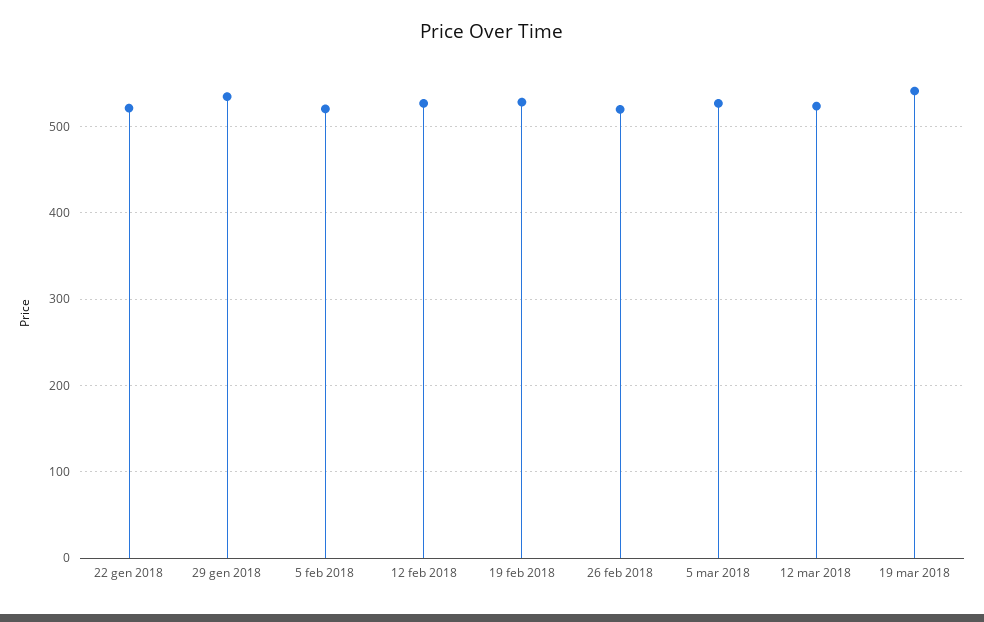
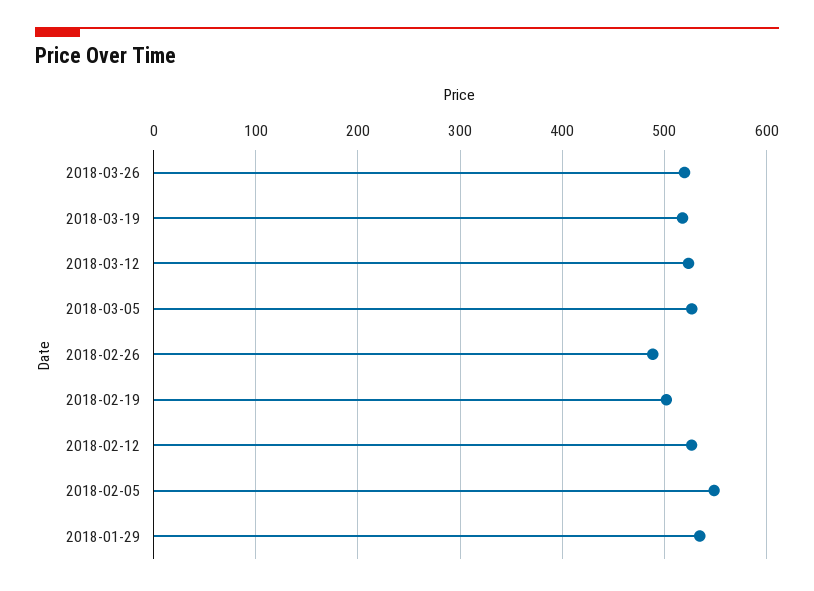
22 gen 2018: 520 -> none
5 feb 2018: 520 -> 550
19 feb 2018: 530 -> 500
26 feb 2018: 520 -> 490
19 mar 2018: 540 -> 520
2018-03-26: none -> 520

